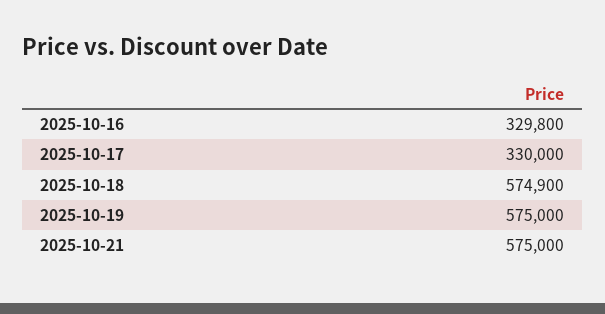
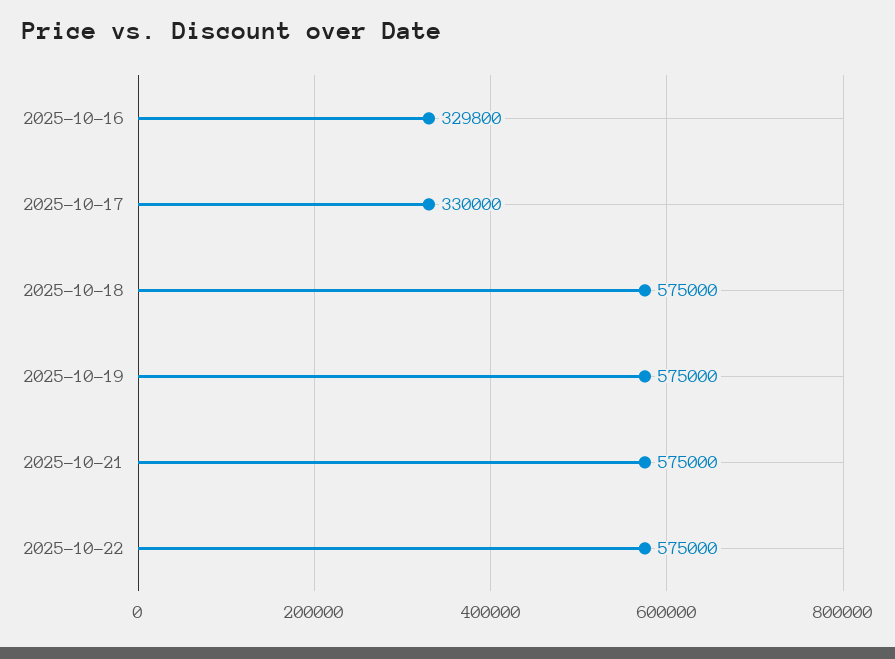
2025-10-18: 574900 -> 575000
2025-10-22: none -> 575000

